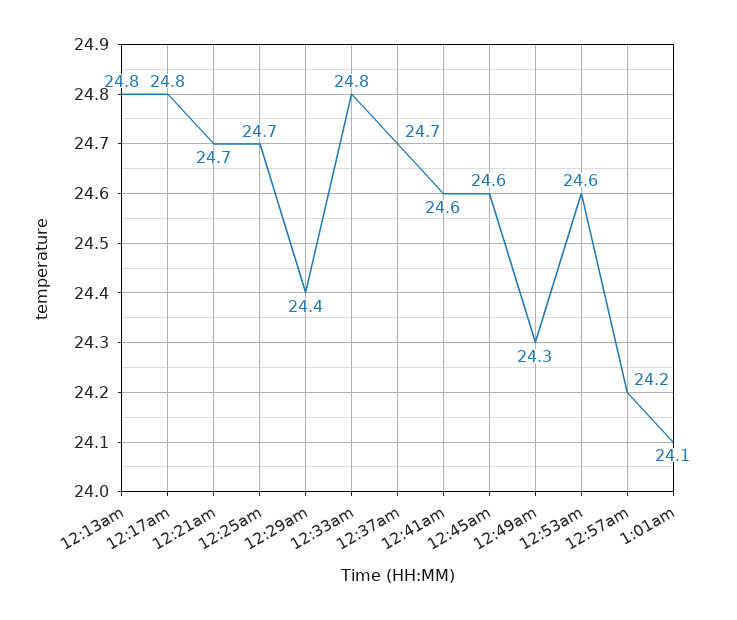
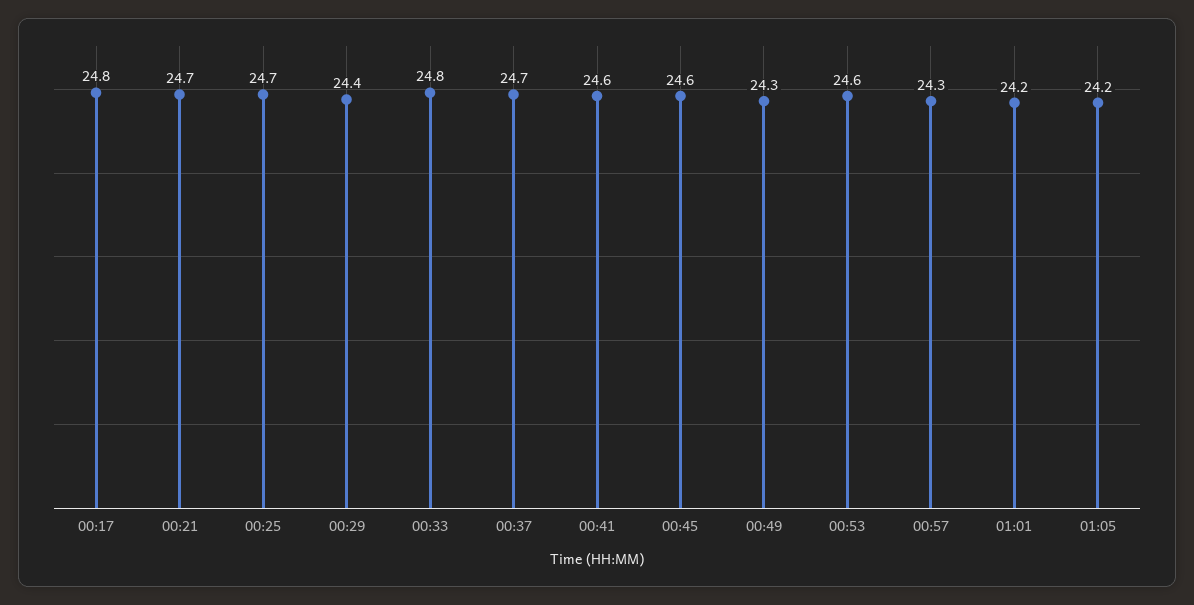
12:13am: 24.8 -> none
12:57am: 24.2 -> 24.3
1:01am: 24.1 -> 24.2
01:05: none -> 24.2

